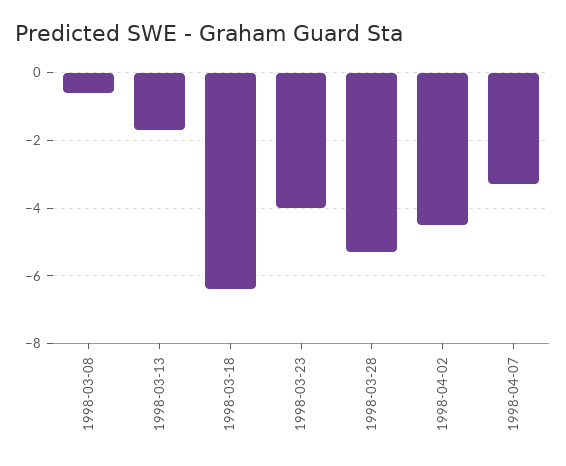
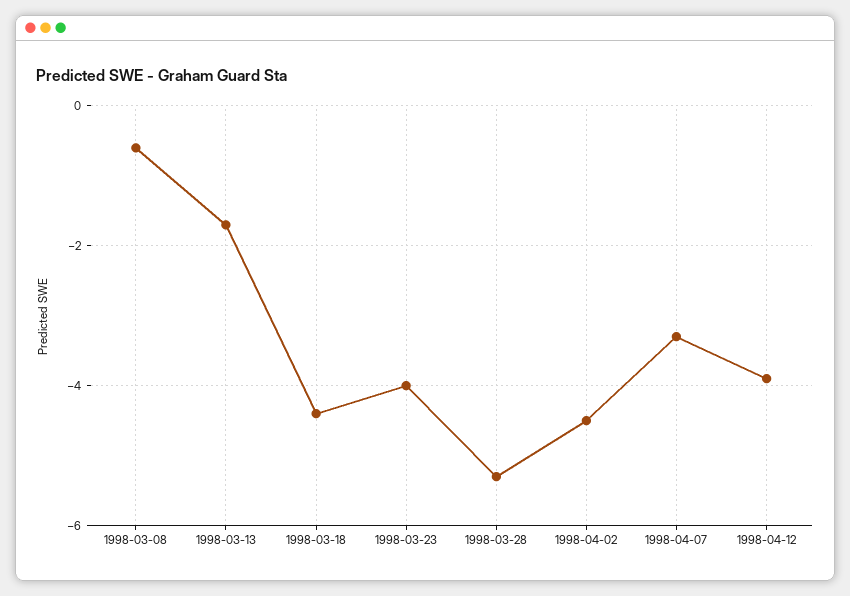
1998-03-18: -6.5 -> -4.5
1998-04-12: none -> -4

